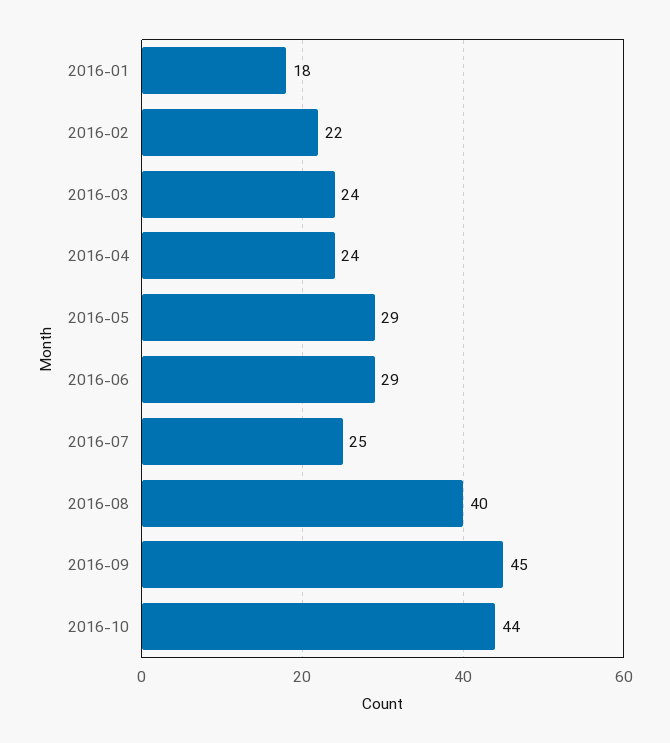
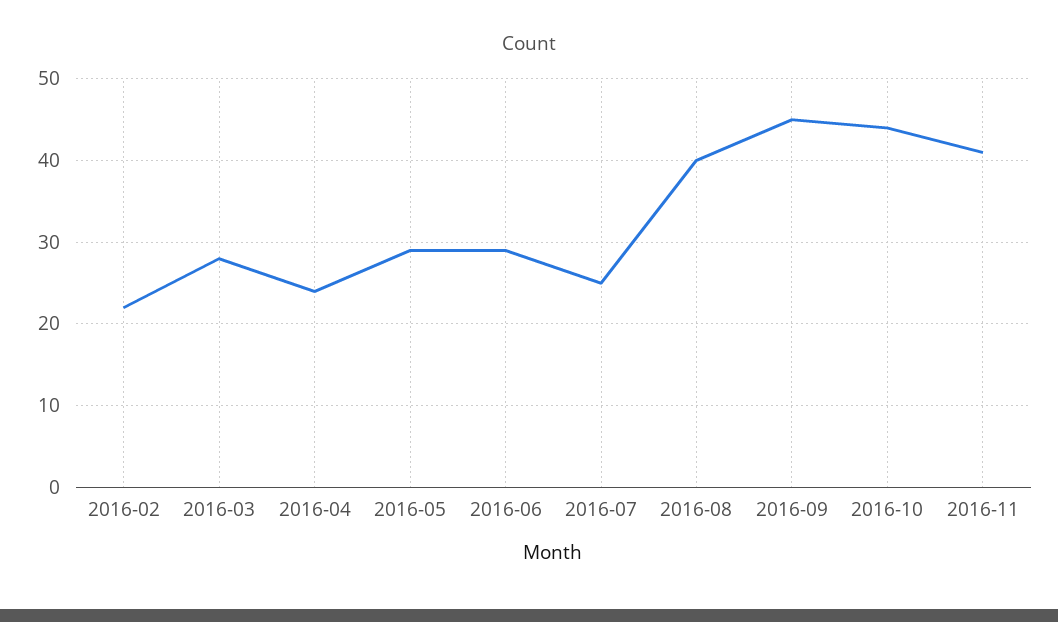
2016-01: 18 -> none
2016-03: 24 -> 28
2016-11: none -> 41

